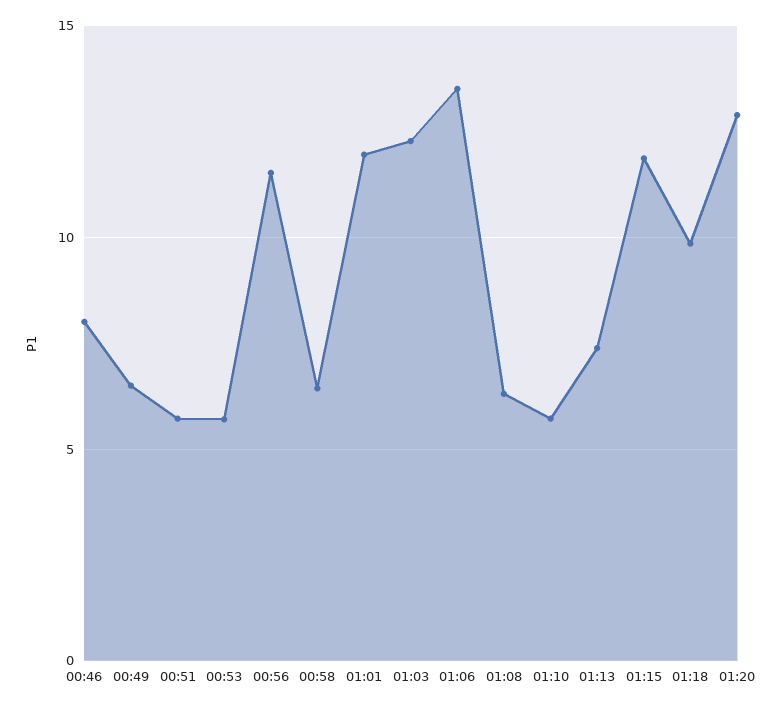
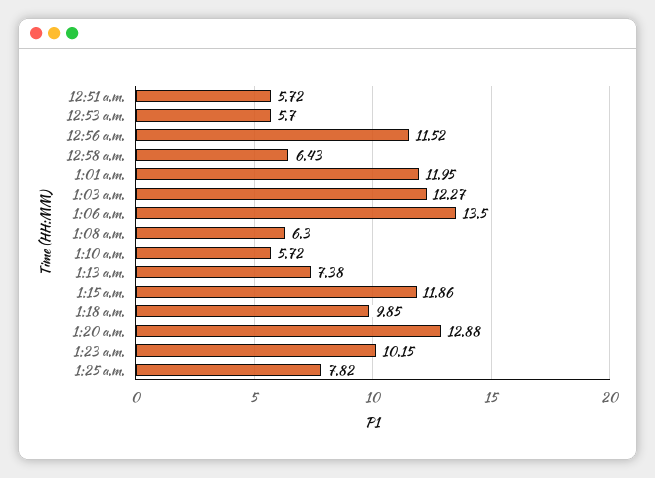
00:46: 8 -> none
00:49: 6.5 -> none
1:23 a.m.: none -> 10.15
1:25 a.m.: none -> 7.82

